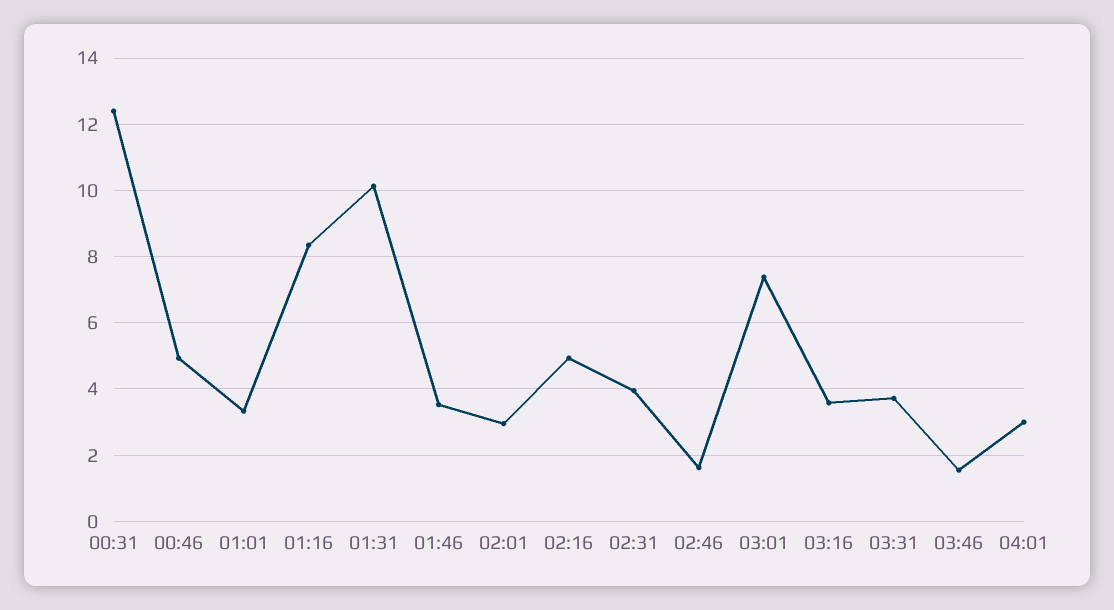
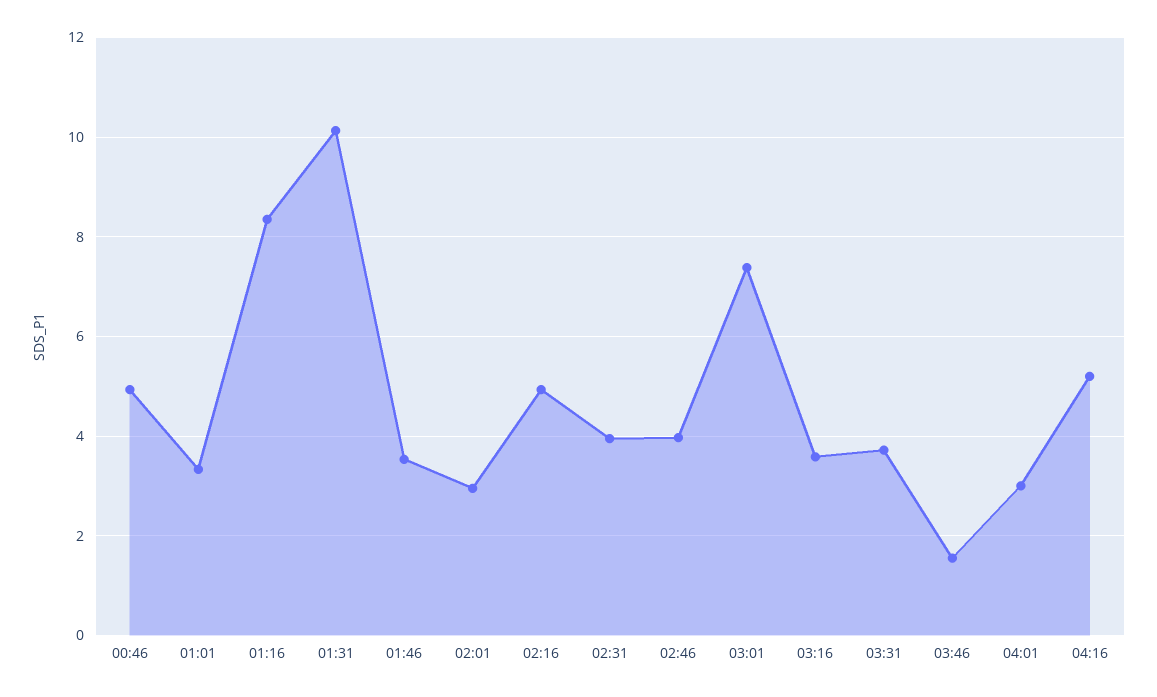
00:31: 12.4 -> none
02:46: 1.6 -> 4
04:16: none -> 5.2

